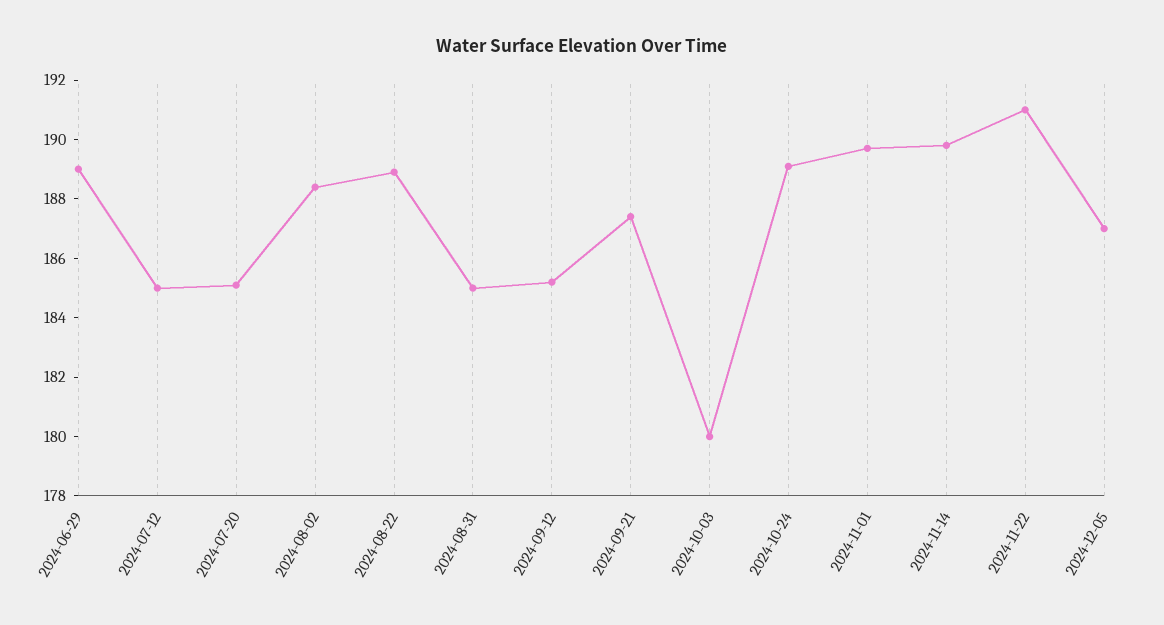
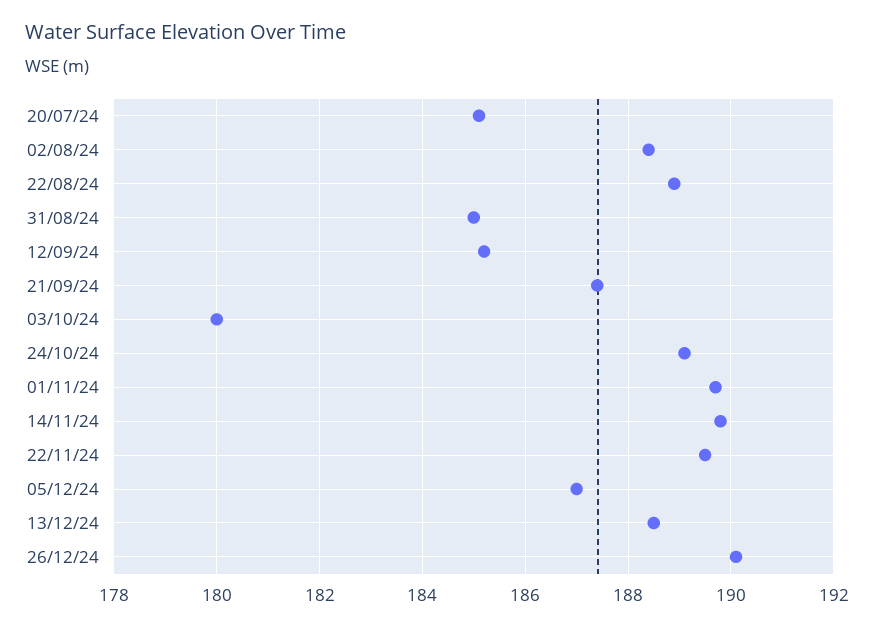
2024-06-29: 189 -> none
2024-07-12: 185 -> none
2024-11-22: 191 -> 189.5
13/12/24: none -> 188.5
26/12/24: none -> 190

